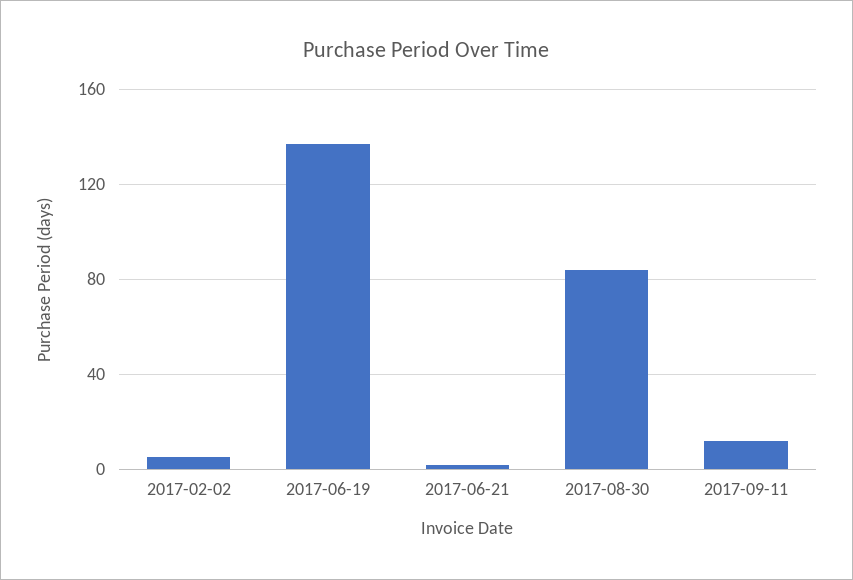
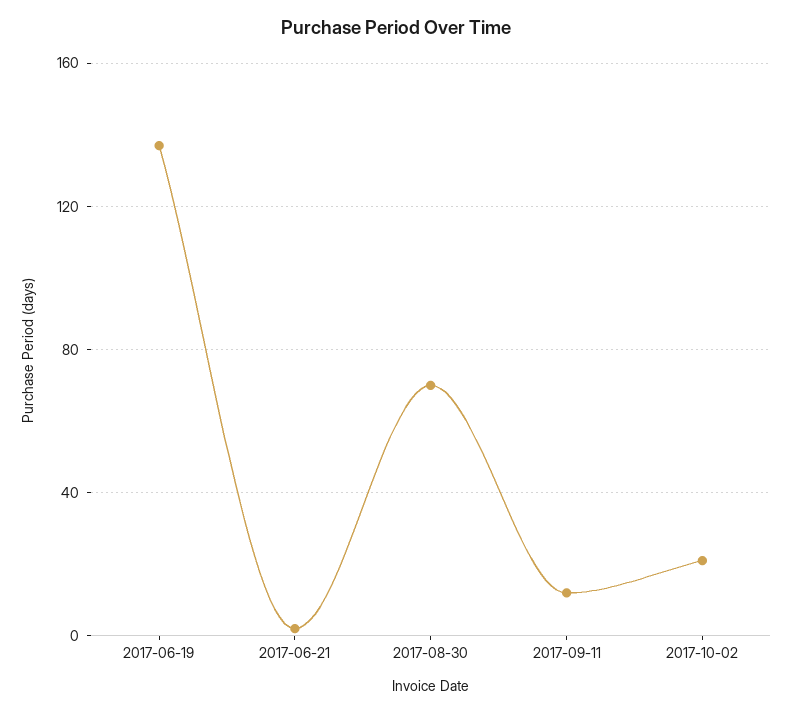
2017-02-02: 5 -> none
2017-08-30: 85 -> 70
2017-10-02: none -> 20

